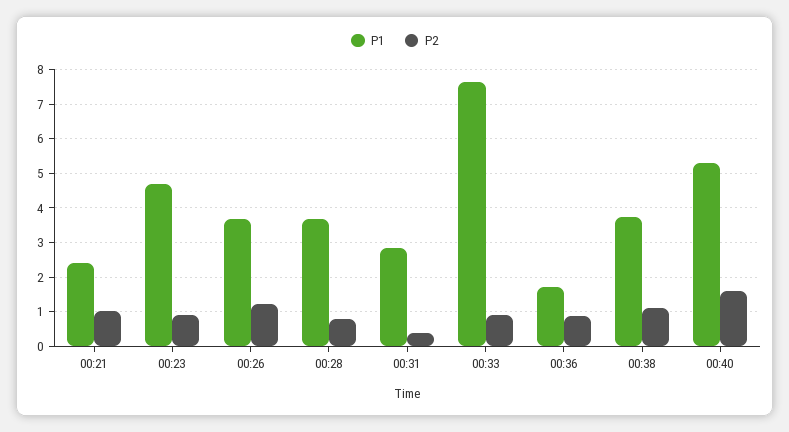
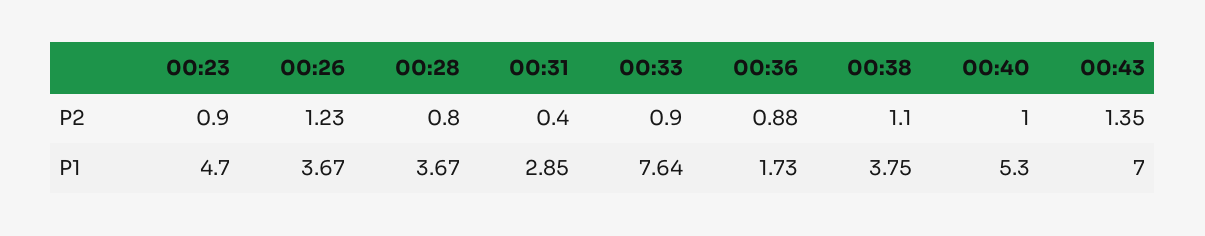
P1, 00:21: 2.4 -> none
P2, 00:21: 1 -> none
P2, 00:40: 1.6 -> 1
P2, 00:43: none -> 1.35
P1, 00:43: none -> 7

